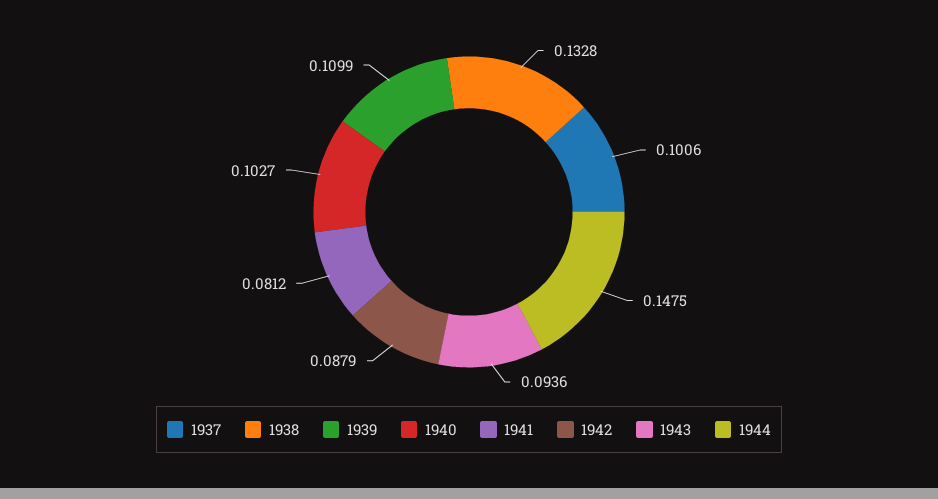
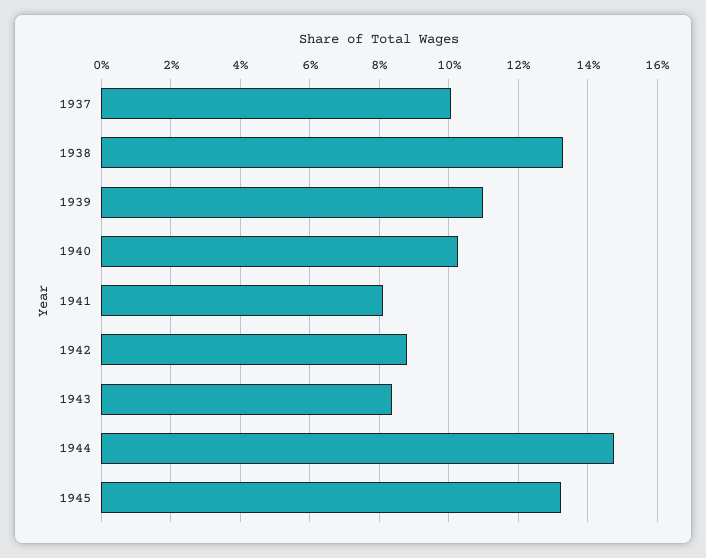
1943: 0.0936 -> 0.084
1945: none -> 0.132

